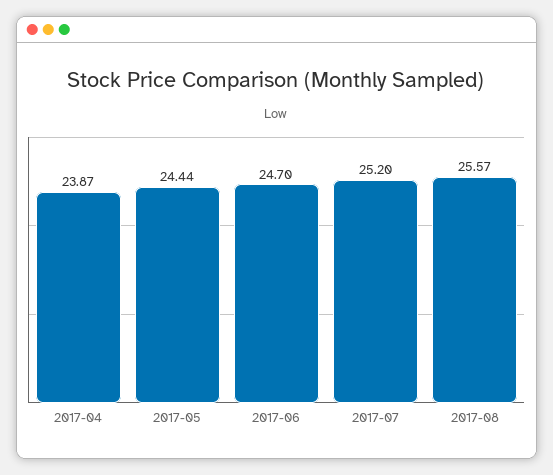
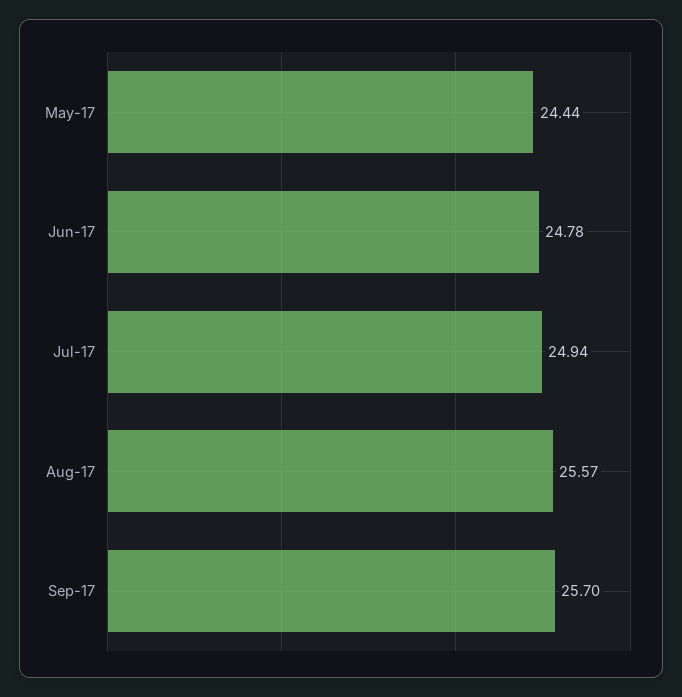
2017-04: 23.87 -> none
2017-06: 24.7 -> 24.78
2017-07: 25.2 -> 24.94
Sep-17: none -> 25.7

